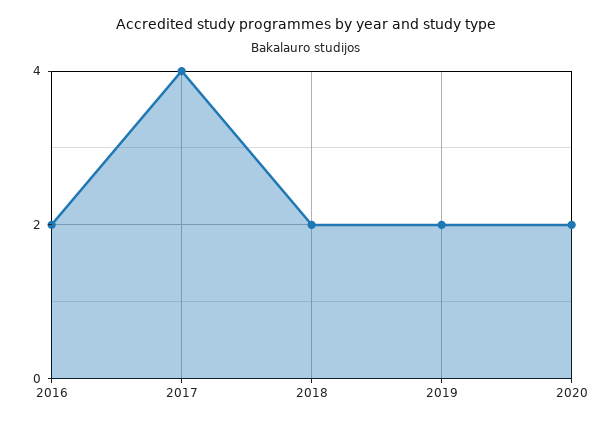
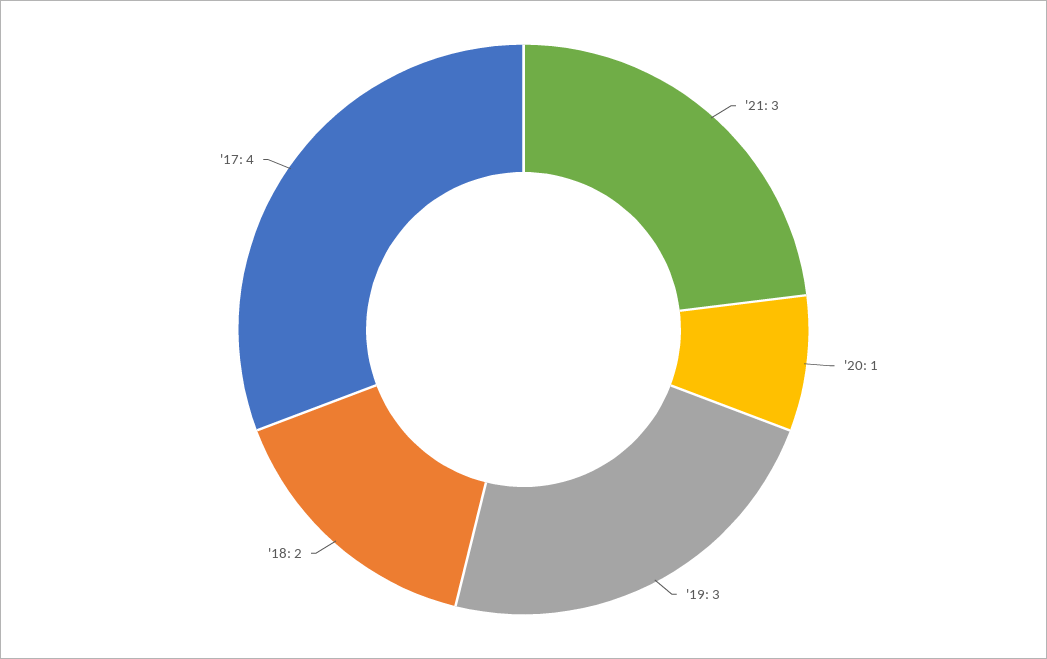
2016: 2 -> none
2019: 2 -> 3
2020: 2 -> 1
'21: none -> 3

